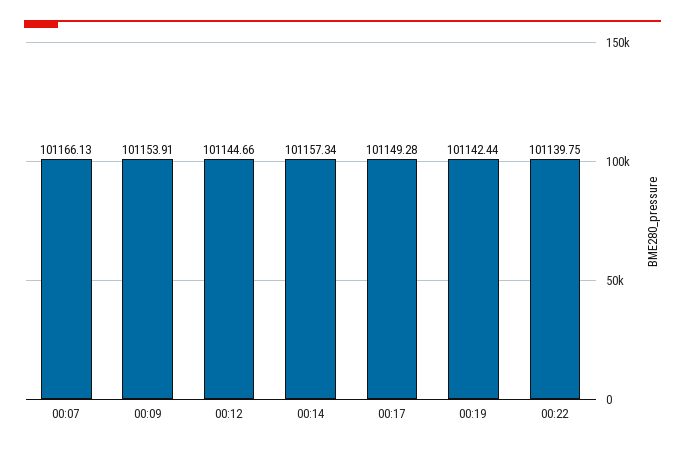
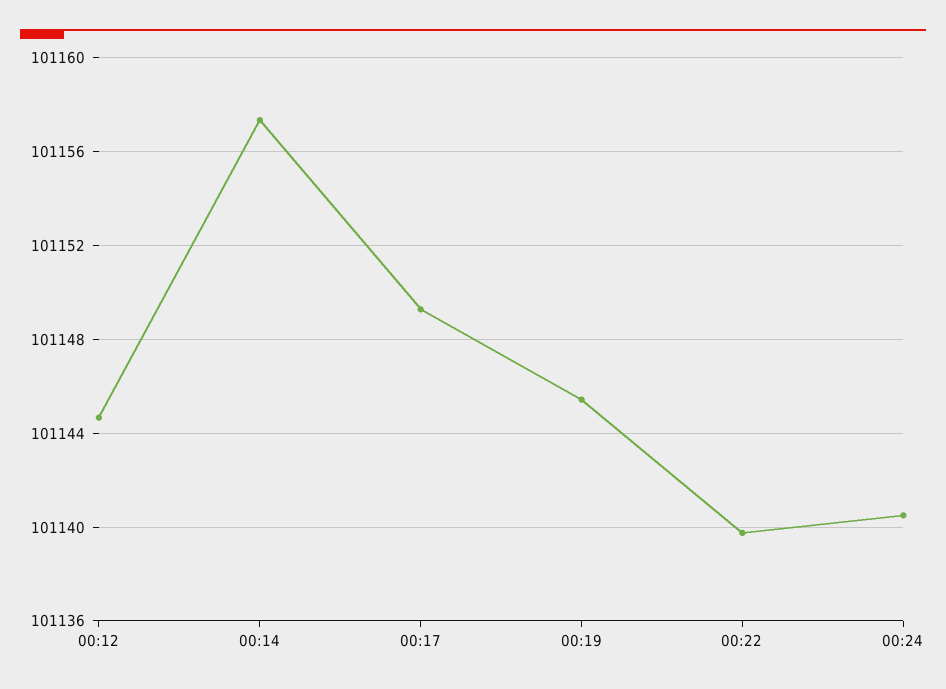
00:07: 101166.13 -> none
00:09: 101153.91 -> none
00:19: 101142.44 -> 101145.5
00:24: none -> 101140.5

